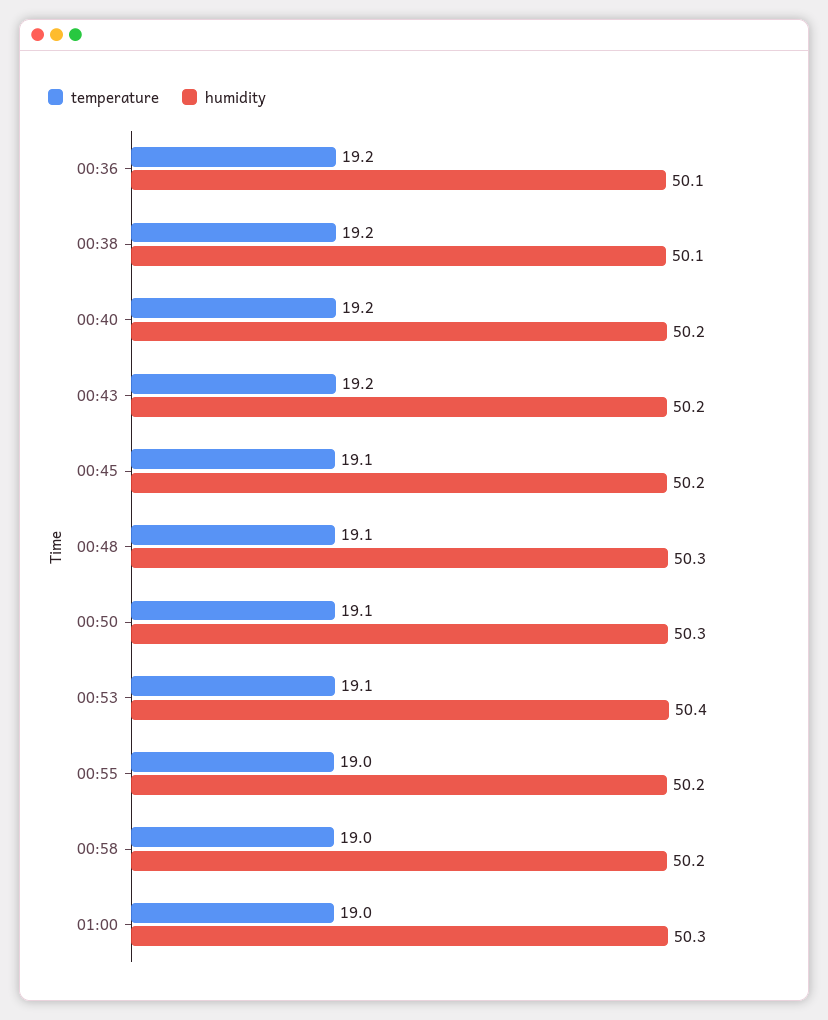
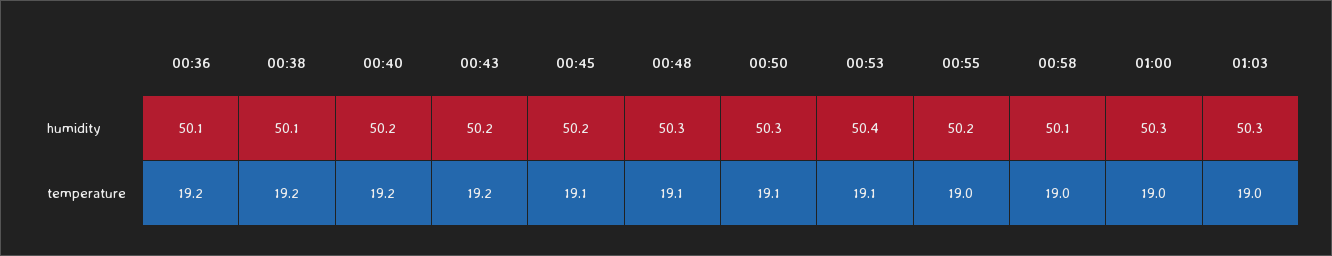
humidity, 00:58: 50.2 -> 50.1
humidity, 01:03: none -> 50.3
temperature, 01:03: none -> 19

